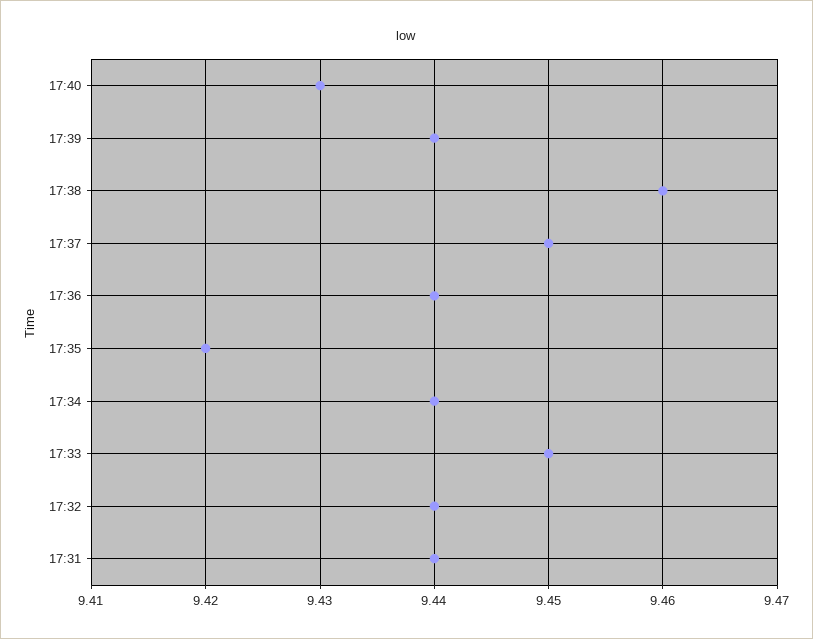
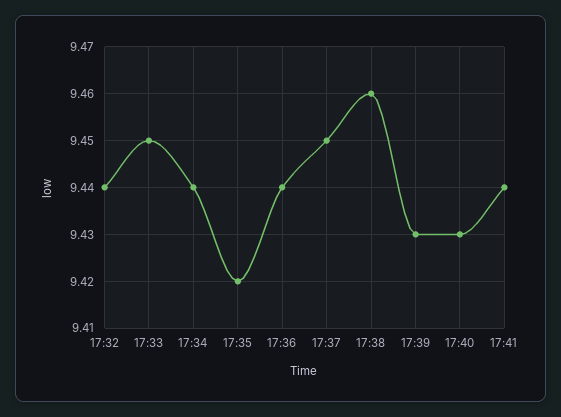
17:39: 9.44 -> 9.43
17:31: 9.44 -> none
17:41: none -> 9.44

